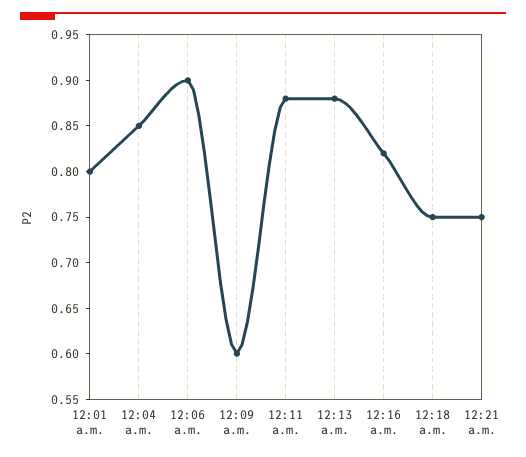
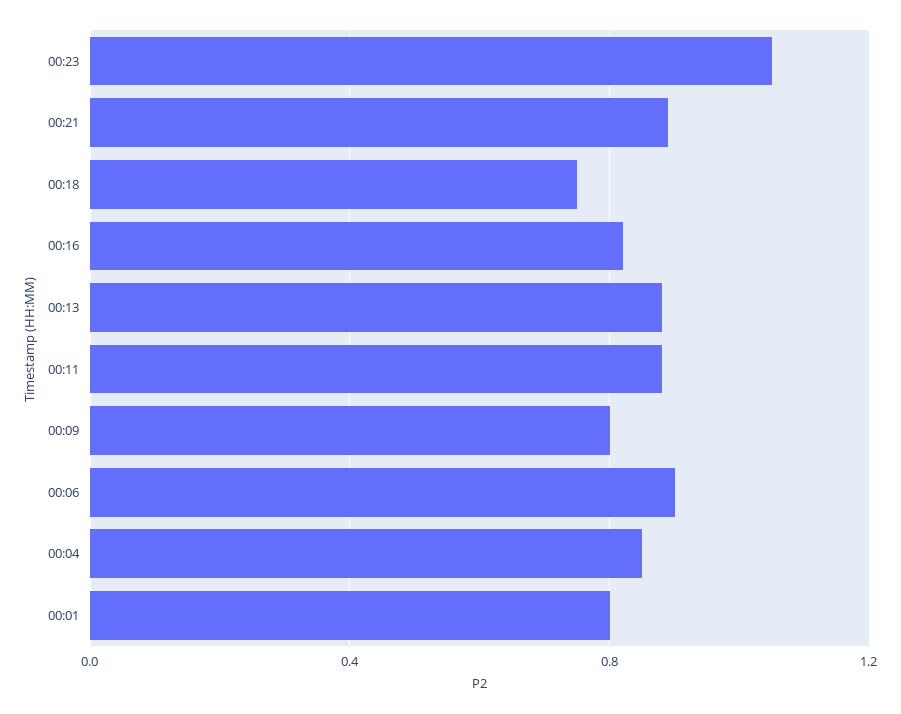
12:09 a.m.: 0.6 -> 0.8
12:21 a.m.: 0.75 -> 0.9
00:23: none -> 1.05

